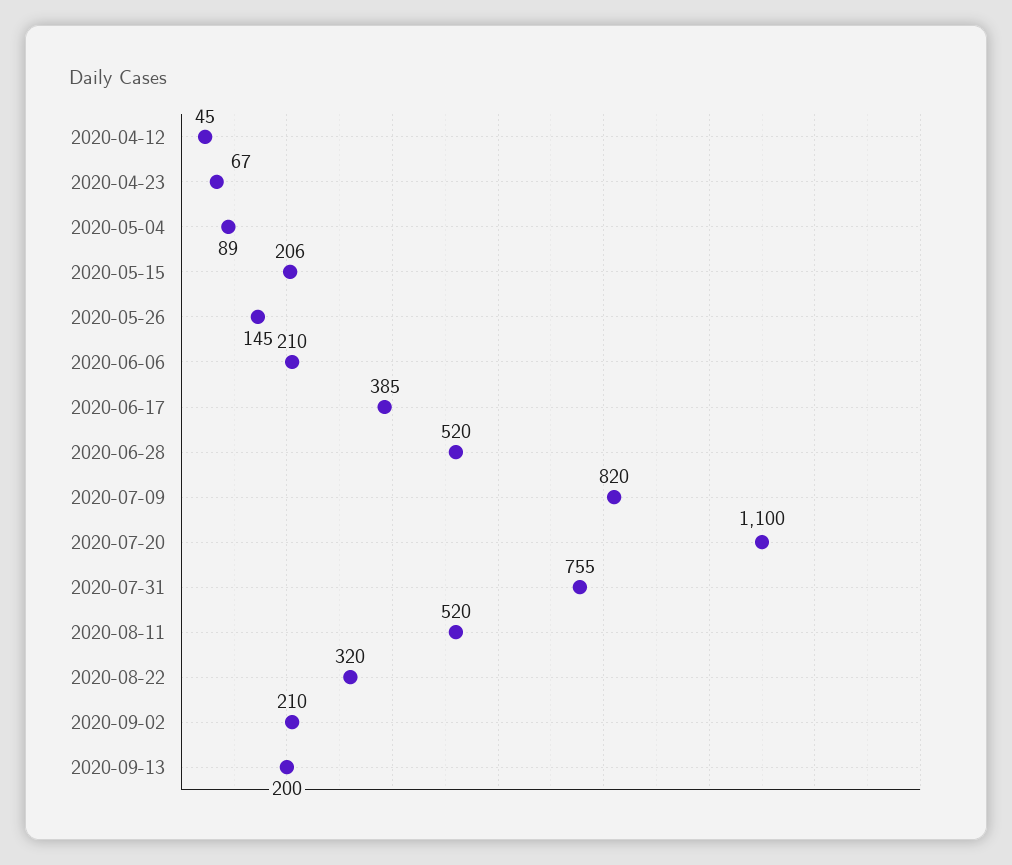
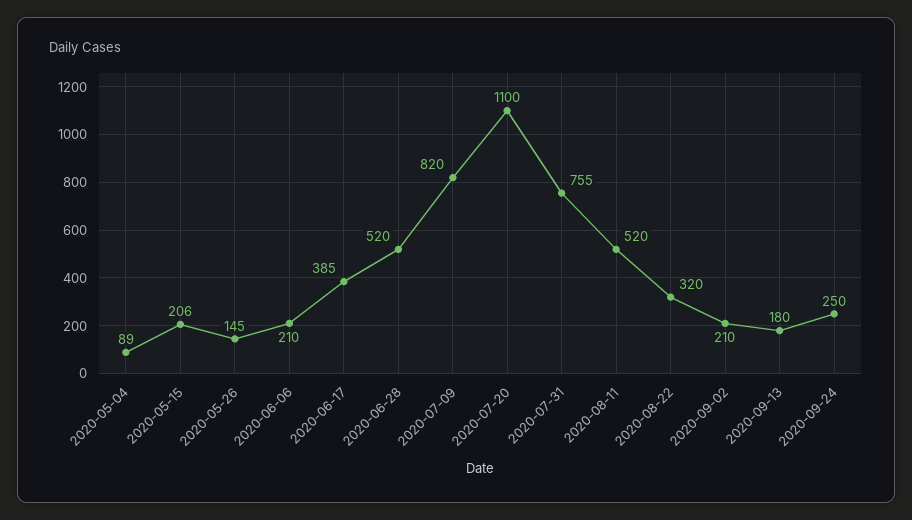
2020-04-12: 45 -> none
2020-04-23: 67 -> none
2020-09-13: 200 -> 180
2020-09-24: none -> 250

